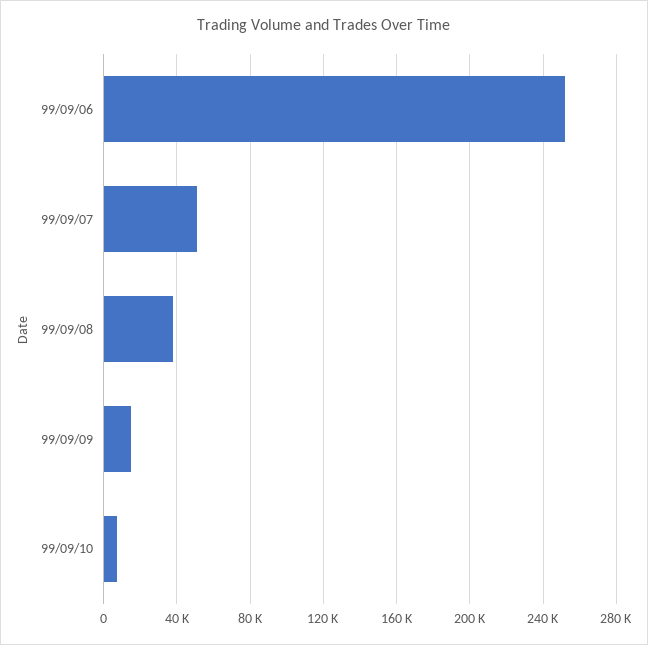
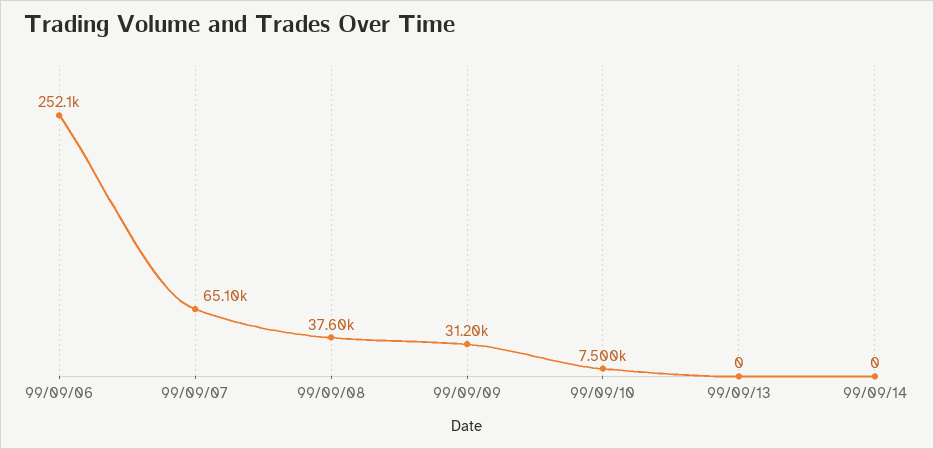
99/09/07: 50000 -> 65100
99/09/09: 15000 -> 31200
99/09/13: none -> 0
99/09/14: none -> 0

